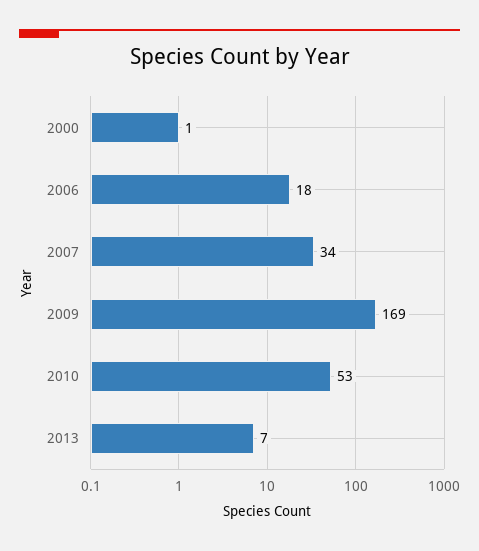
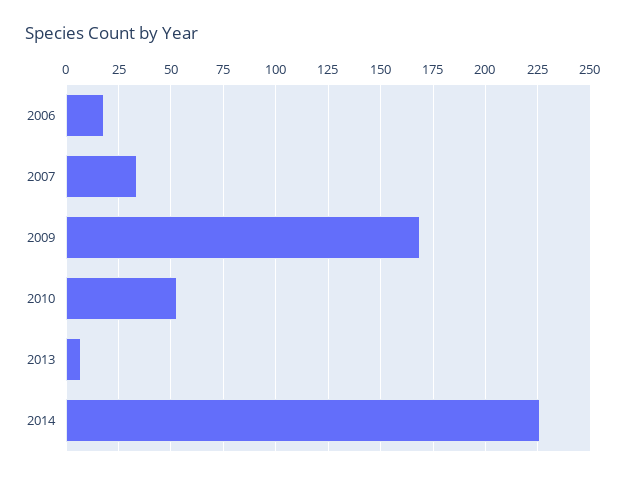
2000: 1 -> none
2014: none -> 225

